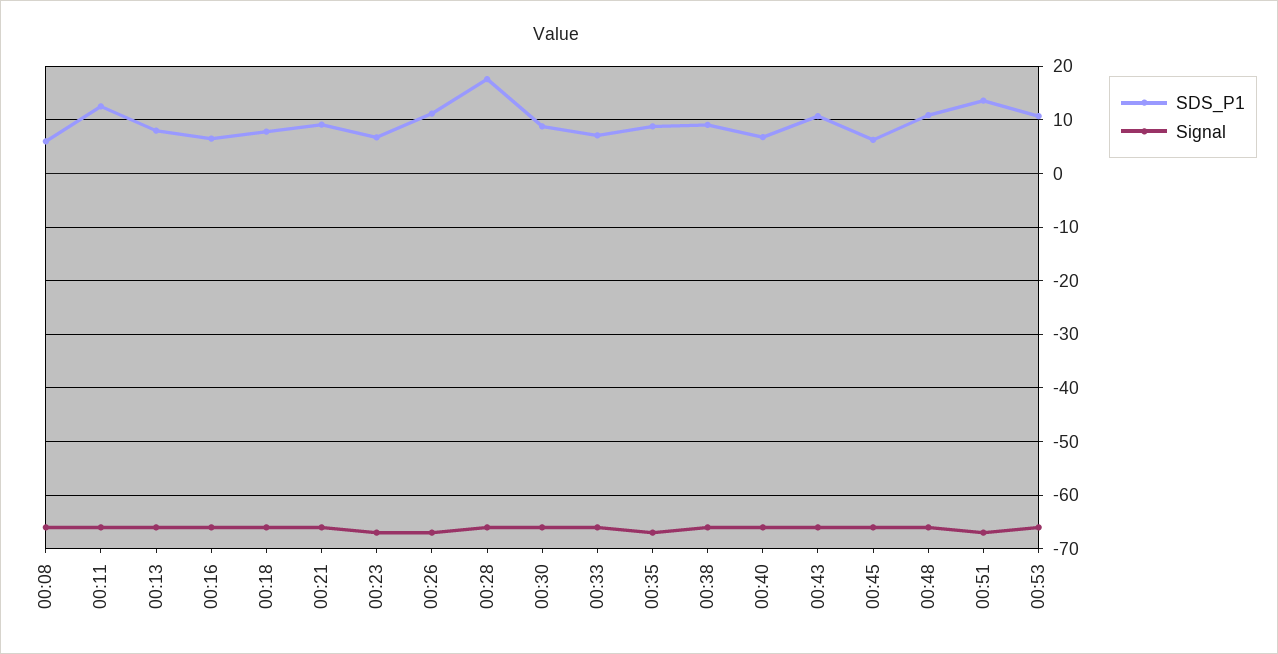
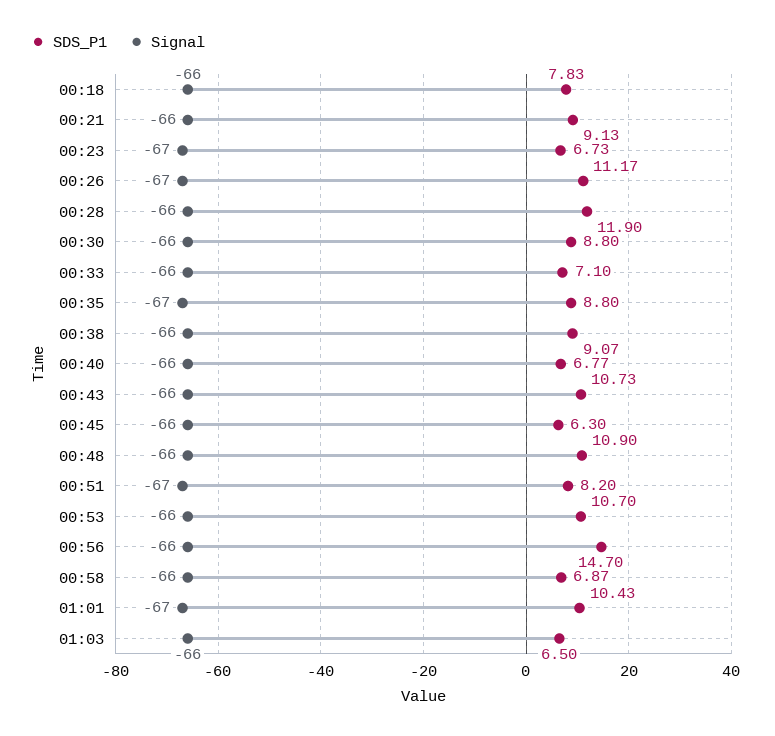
SDS_P1, 00:08: 6 -> none
Signal, 00:08: -66 -> none
SDS_P1, 00:11: 12 -> none
Signal, 00:11: -66 -> none
SDS_P1, 00:13: 8 -> none
Signal, 00:13: -66 -> none
SDS_P1, 00:16: 6 -> none
Signal, 00:16: -66 -> none
SDS_P1, 00:28: 18 -> 11.9
SDS_P1, 00:51: 14 -> 8.2
SDS_P1, 00:56: none -> 14.7
Signal, 00:56: none -> -66
SDS_P1, 00:58: none -> 6.87
Signal, 00:58: none -> -66
SDS_P1, 01:01: none -> 10.43
Signal, 01:01: none -> -67
SDS_P1, 01:03: none -> 6.5
Signal, 01:03: none -> -66

